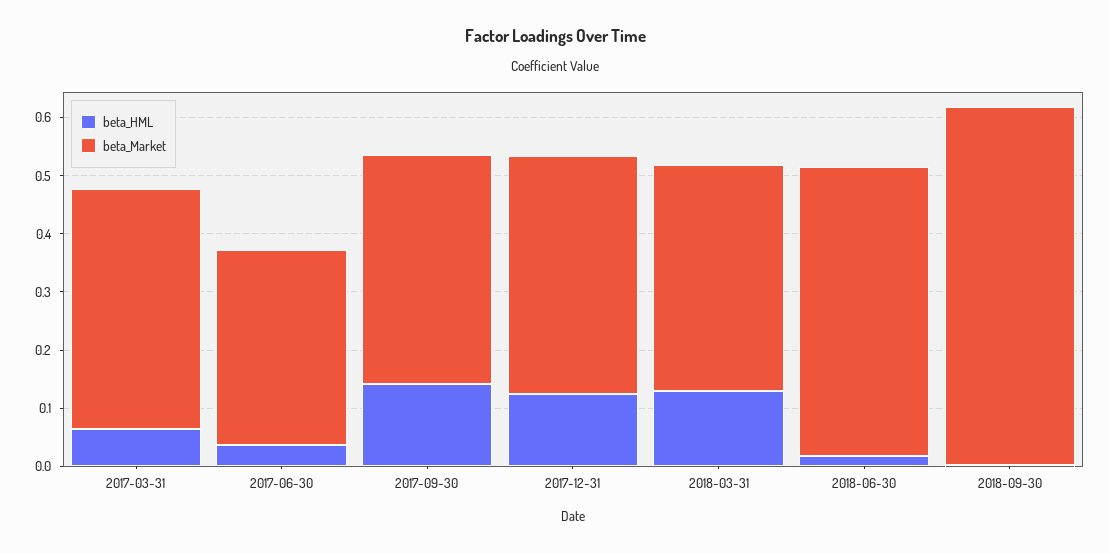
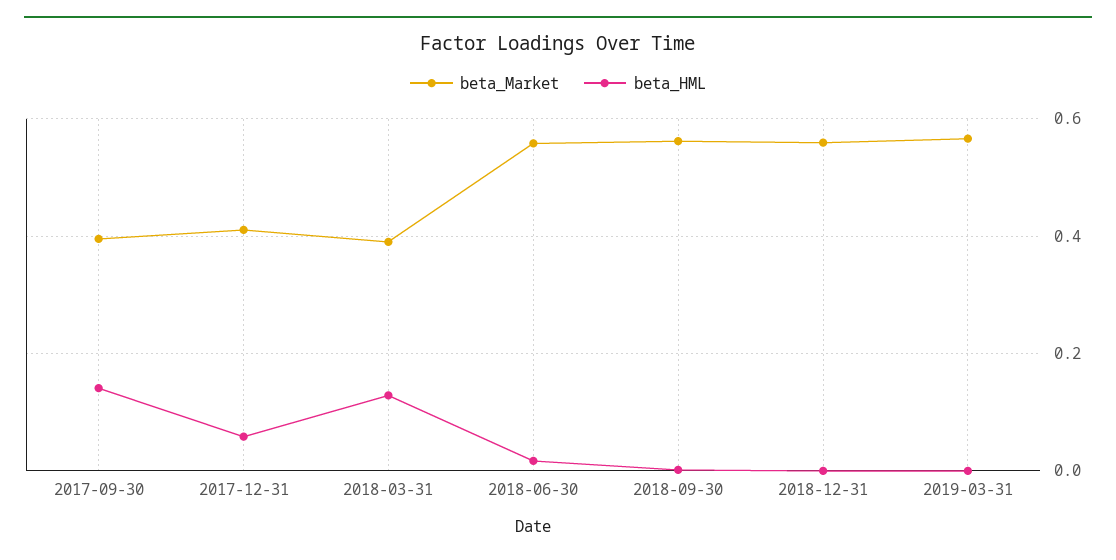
beta_HML, 2017-03-31: 0.06 -> none
beta_Market, 2017-03-31: 0.42 -> none
beta_HML, 2017-06-30: 0.04 -> none
beta_Market, 2017-06-30: 0.34 -> none
beta_HML, 2017-12-31: 0.12 -> 0.06
beta_Market, 2018-06-30: 0.5 -> 0.56
beta_Market, 2018-09-30: 0.62 -> 0.56
beta_Market, 2018-12-31: none -> 0.56
beta_HML, 2018-12-31: none -> 0
beta_Market, 2019-03-31: none -> 0.56
beta_HML, 2019-03-31: none -> 0

